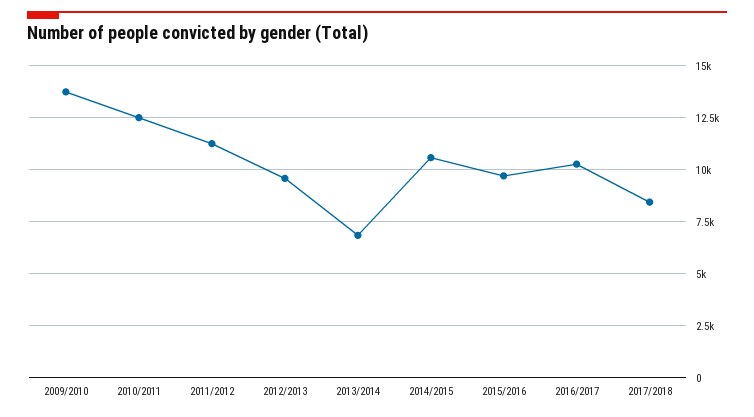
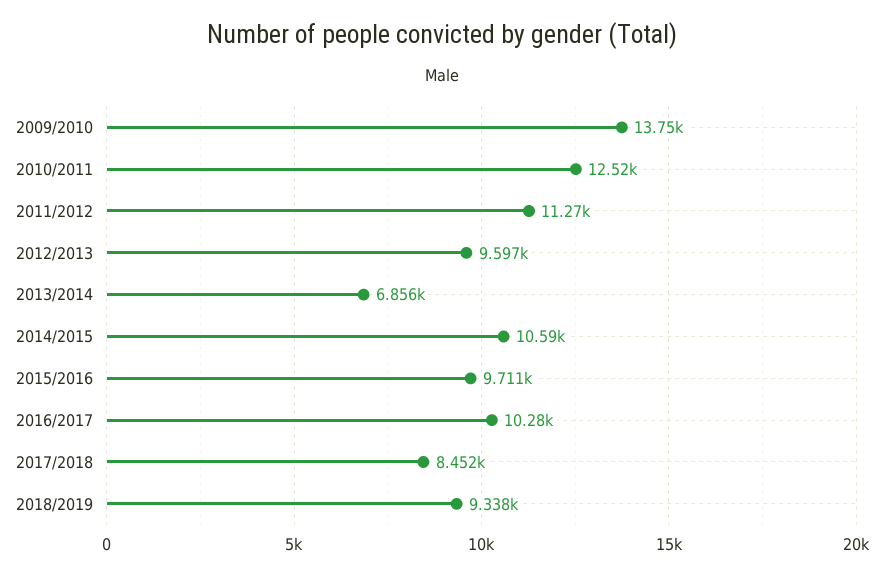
2018/2019: none -> 9338

